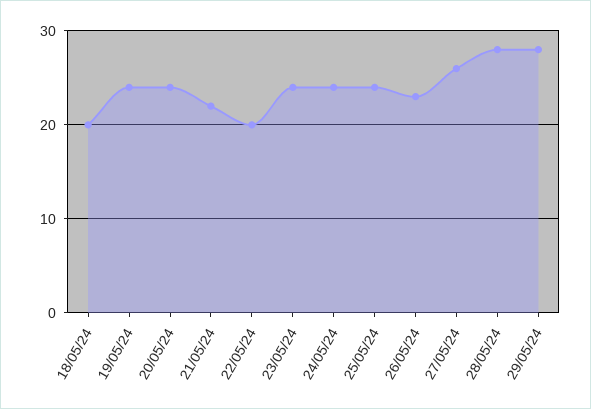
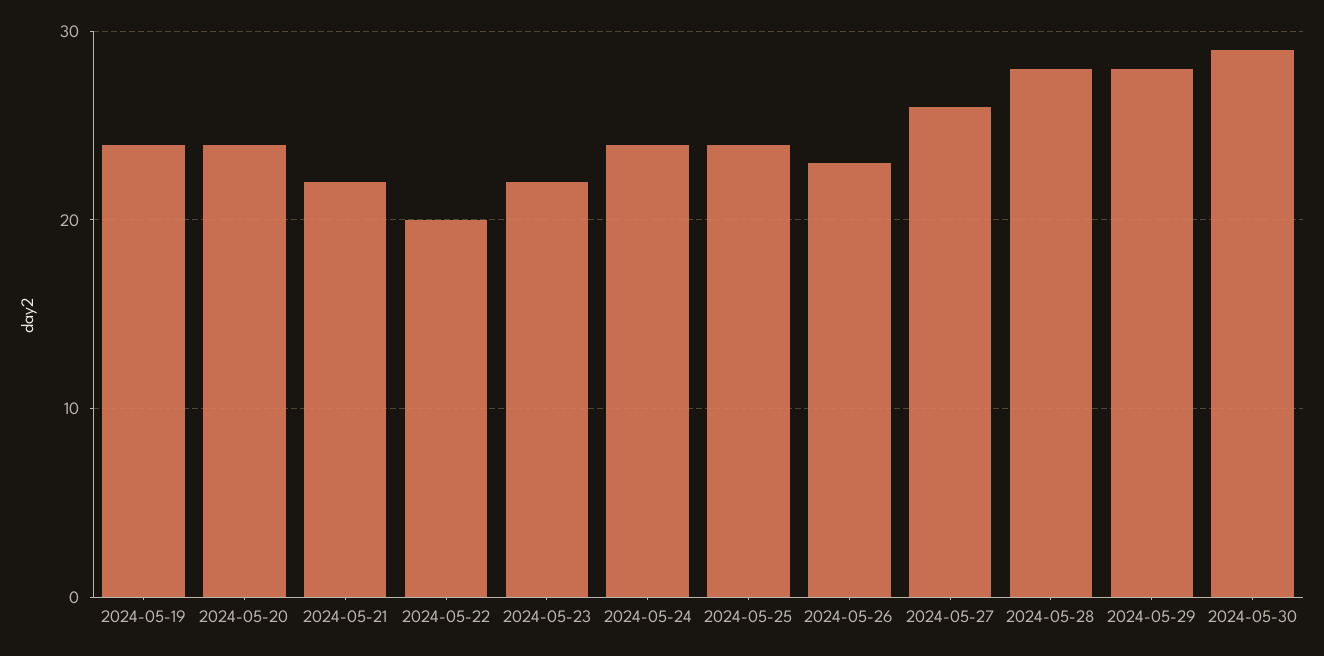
18/05/24: 20 -> none
23/05/24: 24 -> 22
2024-05-30: none -> 29

